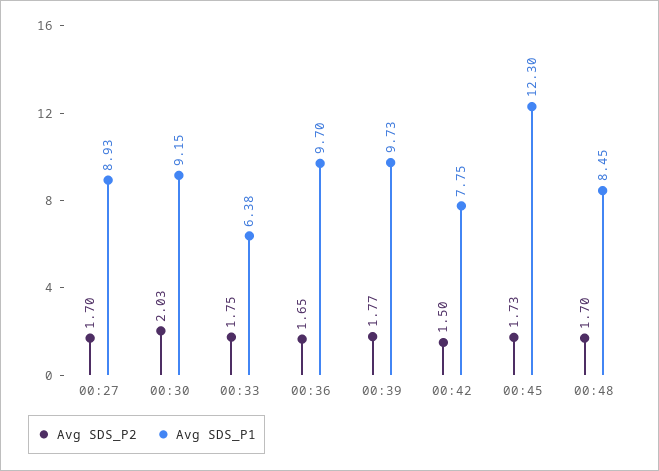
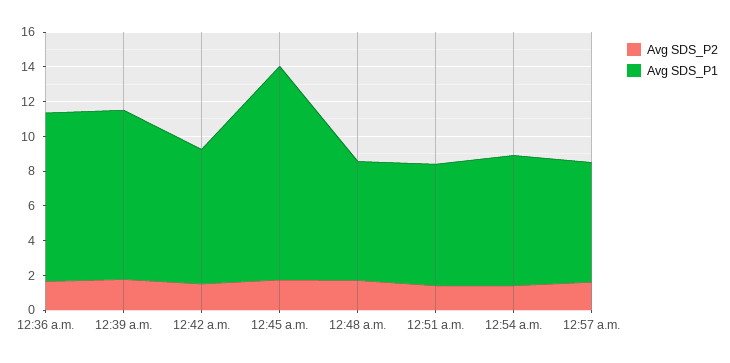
Avg SDS_P2, 00:27: 1.7 -> none
Avg SDS_P1, 00:27: 8.93 -> none
Avg SDS_P2, 00:30: 2.03 -> none
Avg SDS_P1, 00:30: 9.15 -> none
Avg SDS_P2, 00:33: 1.75 -> none
Avg SDS_P1, 00:33: 6.38 -> none
Avg SDS_P1, 00:48: 8.45 -> 7
Avg SDS_P2, 12:51 a.m.: none -> 1.5
Avg SDS_P1, 12:51 a.m.: none -> 7
Avg SDS_P2, 12:54 a.m.: none -> 1.5
Avg SDS_P1, 12:54 a.m.: none -> 7.5
Avg SDS_P2, 12:57 a.m.: none -> 1.5
Avg SDS_P1, 12:57 a.m.: none -> 7

